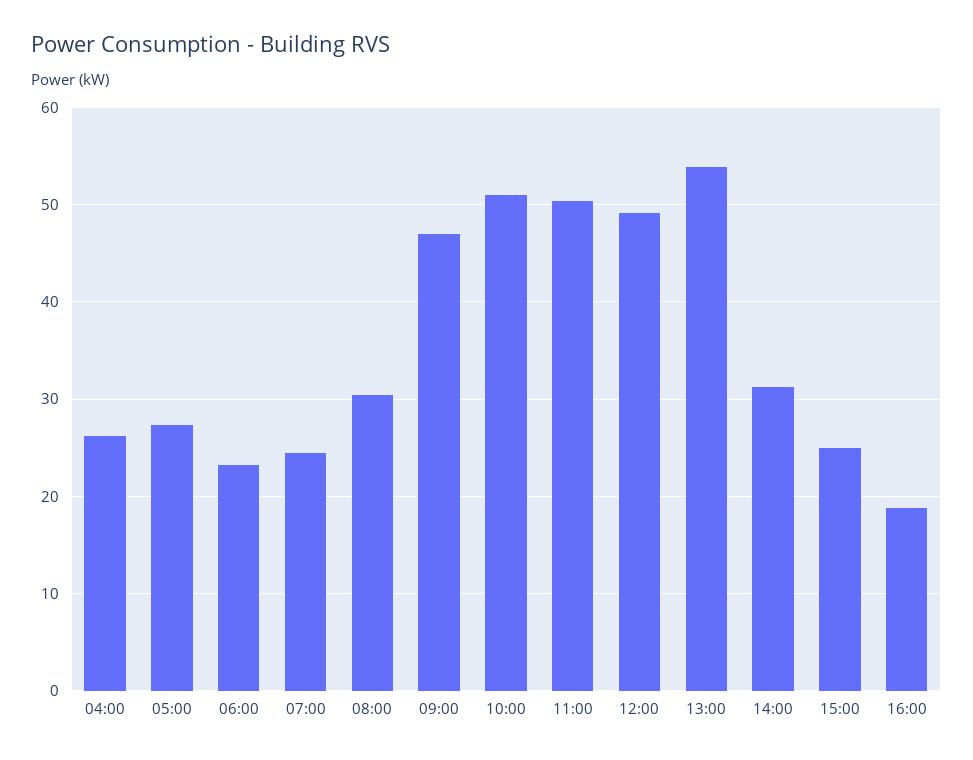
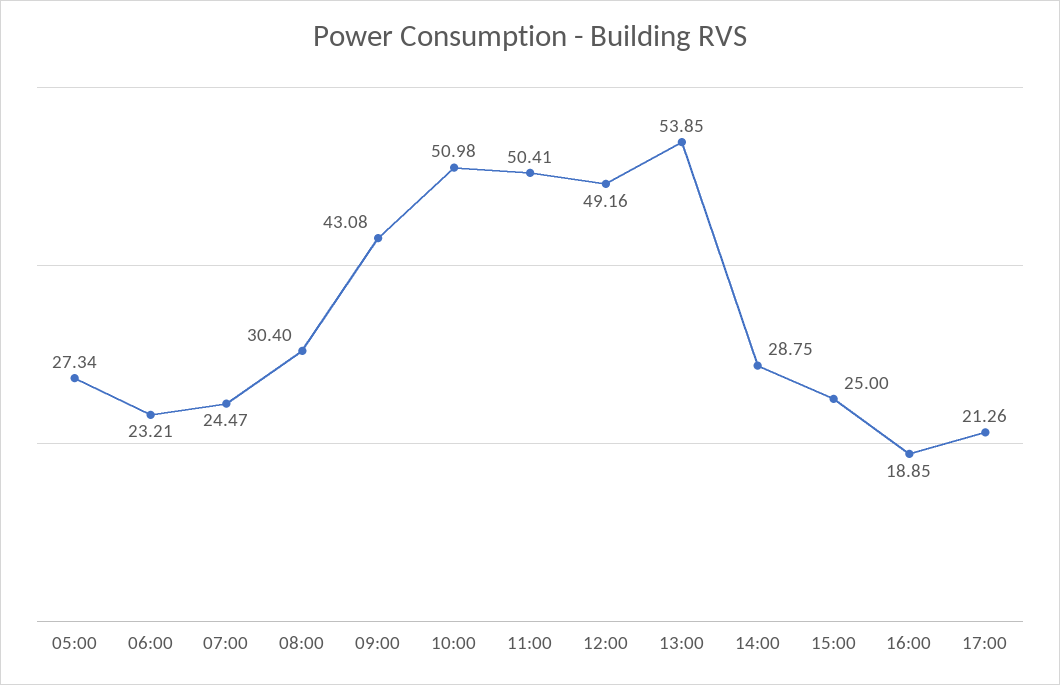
04:00: 26 -> none
09:00: 47 -> 43.08
14:00: 31 -> 28.75
17:00: none -> 21.26

